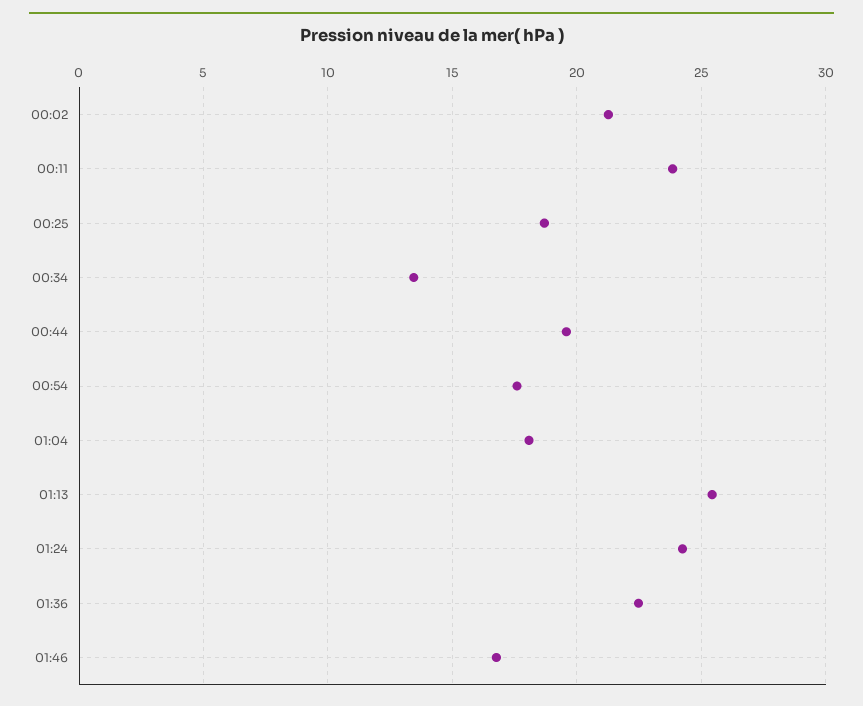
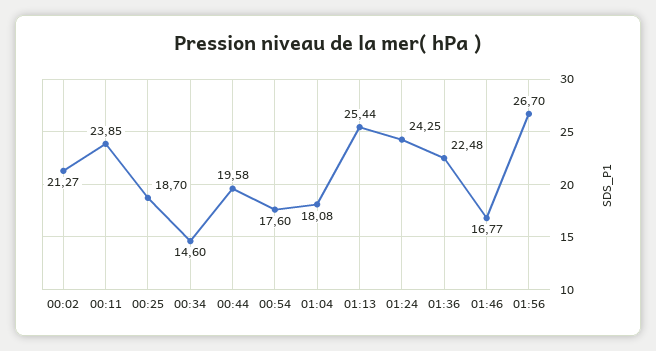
00:34: 13.5 -> 14.6
01:56: none -> 26.7

